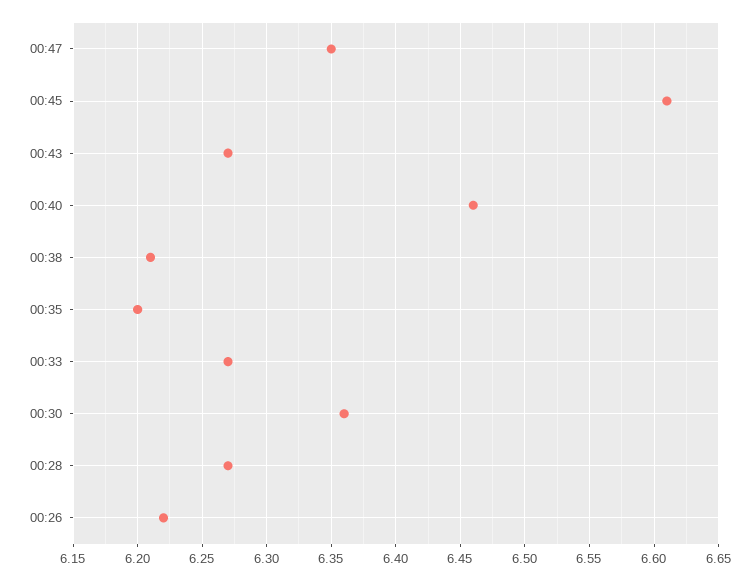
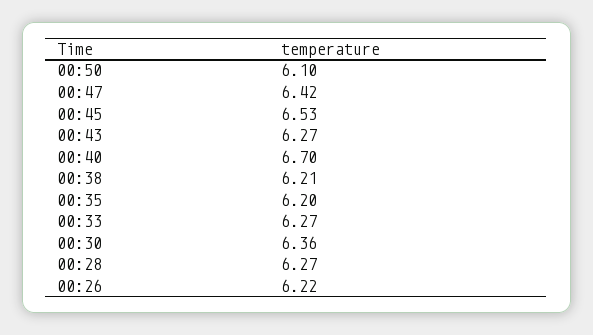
00:47: 6.35 -> 6.42
00:45: 6.61 -> 6.53
00:40: 6.46 -> 6.7
00:50: none -> 6.1

